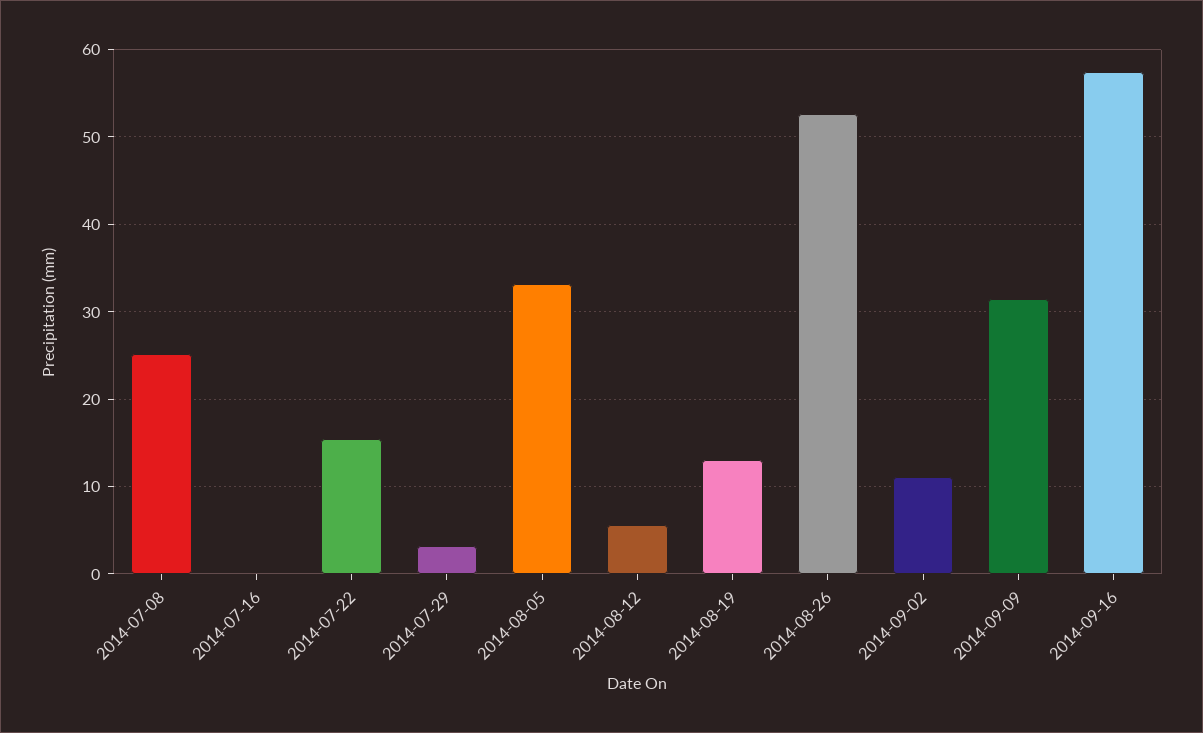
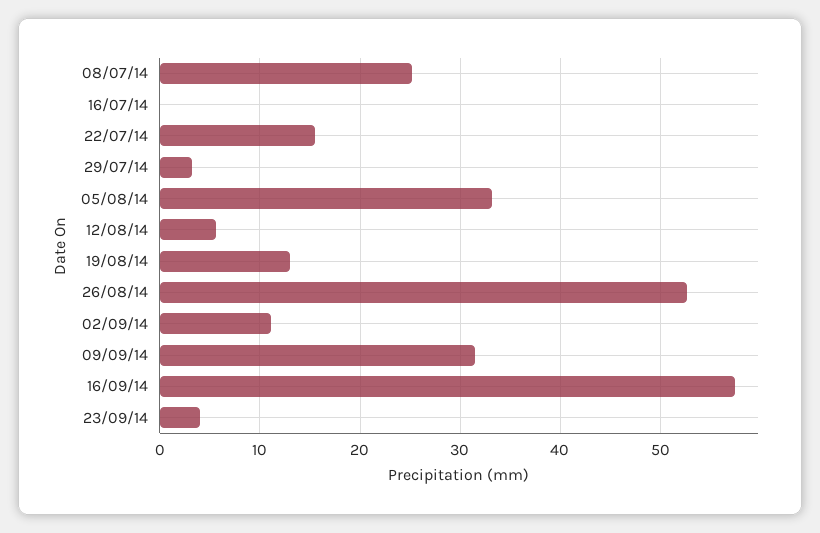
23/09/14: none -> 4

